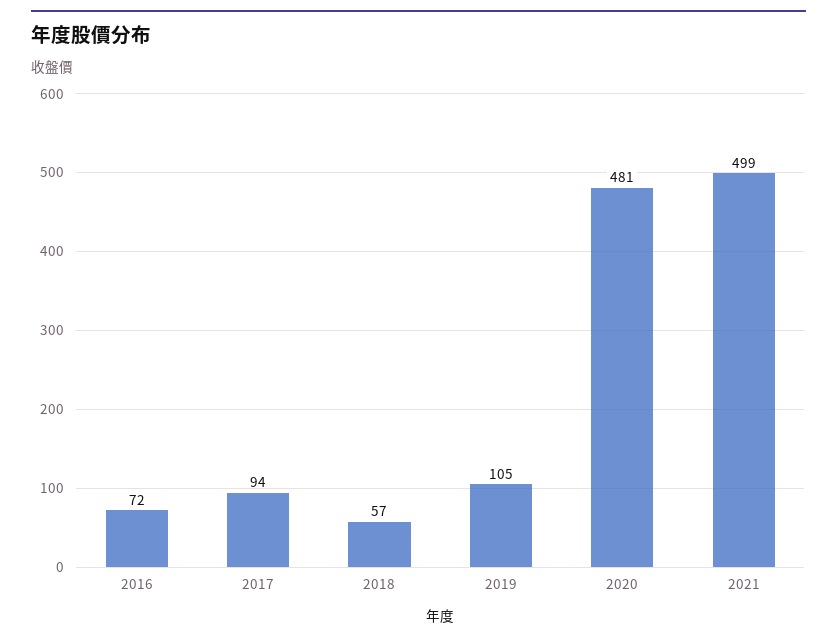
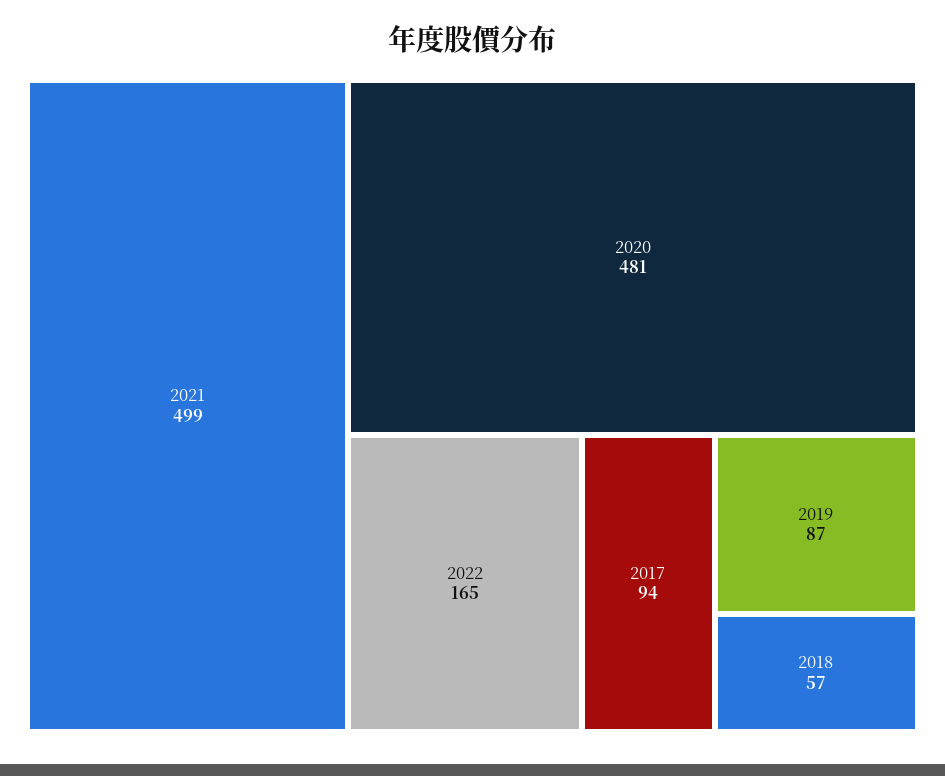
2016: 72 -> none
2019: 105 -> 87
2022: none -> 165

